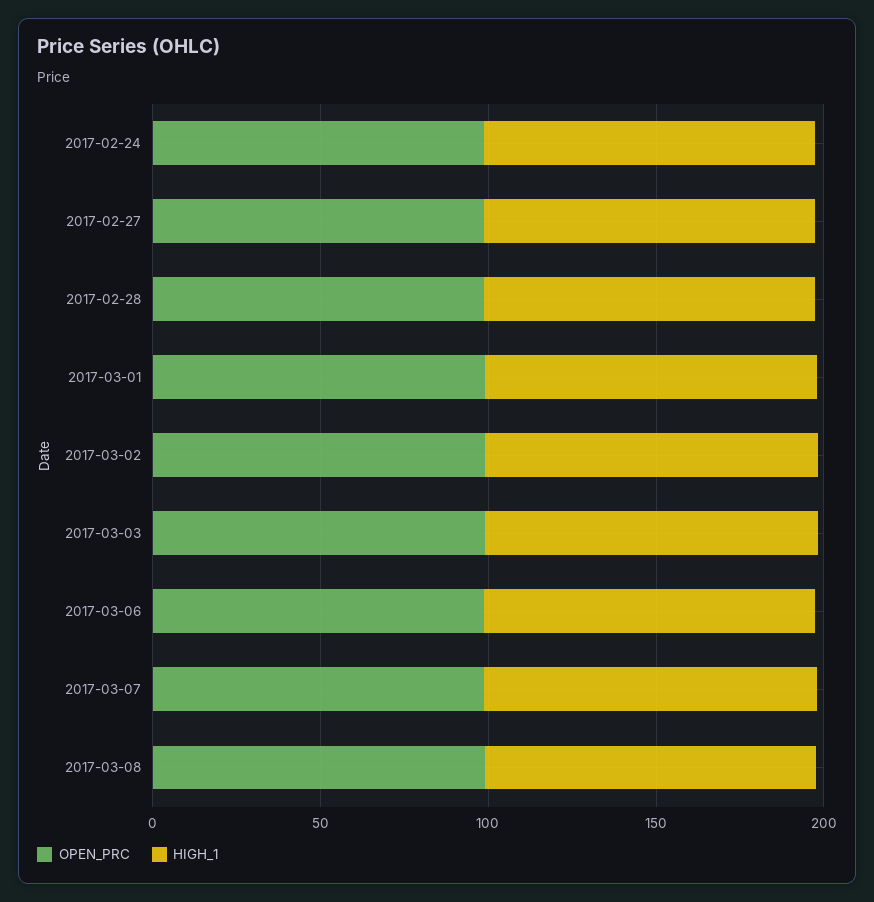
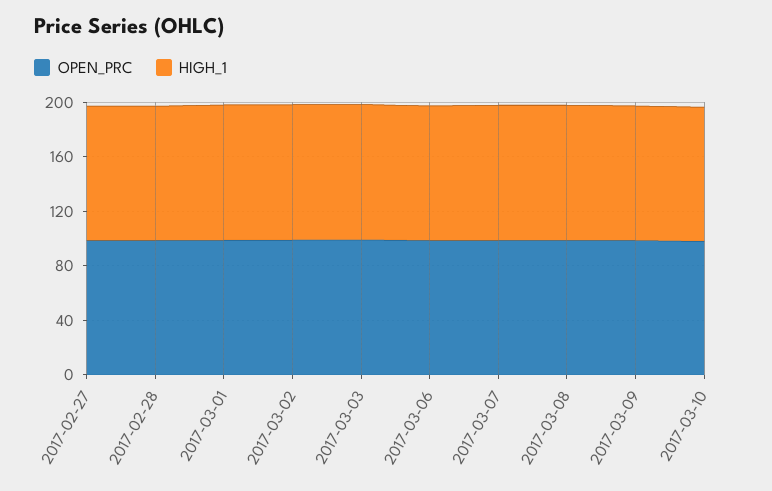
OPEN_PRC, 2017-02-24: 100 -> none
HIGH_1, 2017-02-24: 100 -> none
OPEN_PRC, 2017-03-09: none -> 100
HIGH_1, 2017-03-09: none -> 100
OPEN_PRC, 2017-03-10: none -> 100
HIGH_1, 2017-03-10: none -> 100

